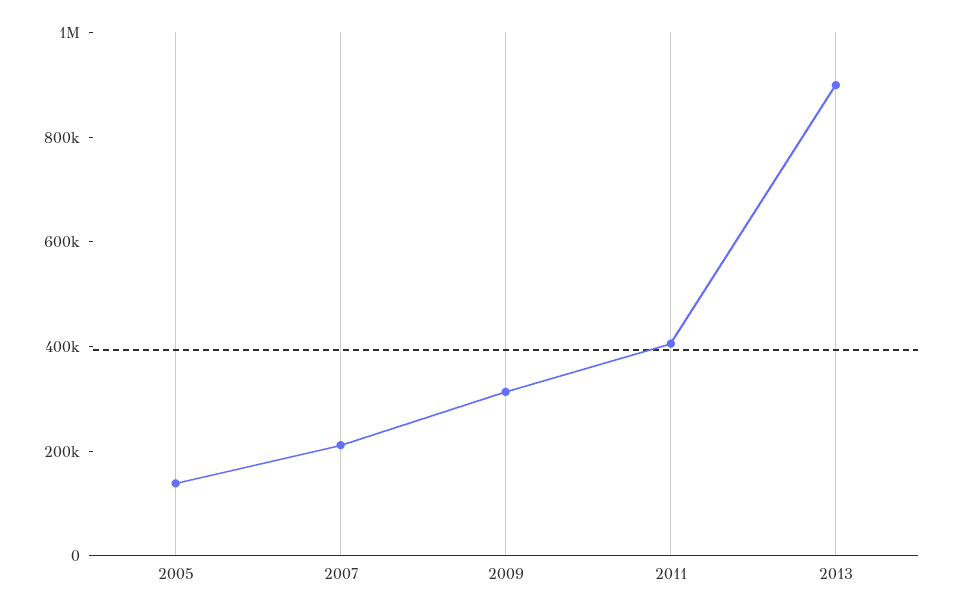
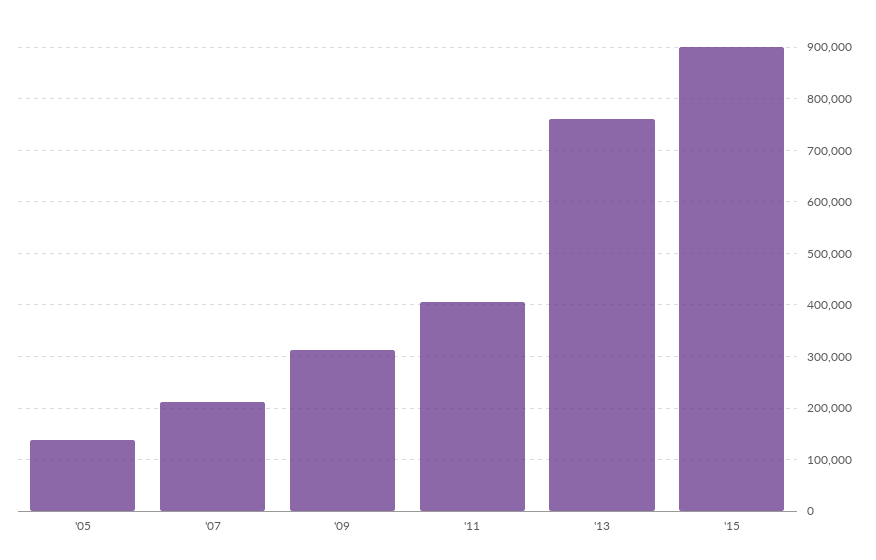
2013: 900000 -> 760000
'15: none -> 900000

